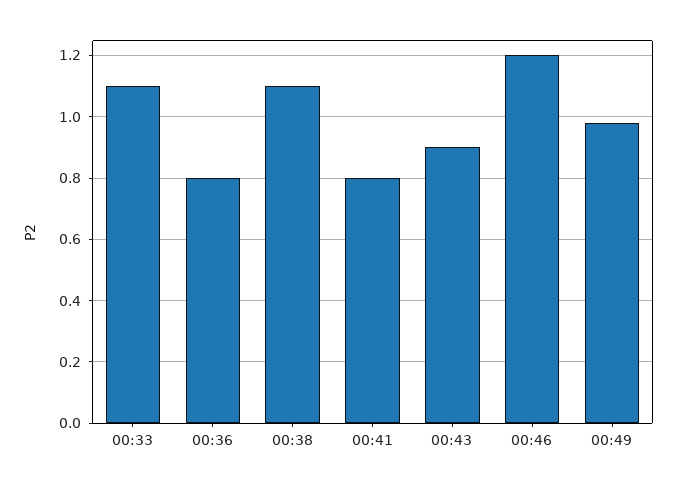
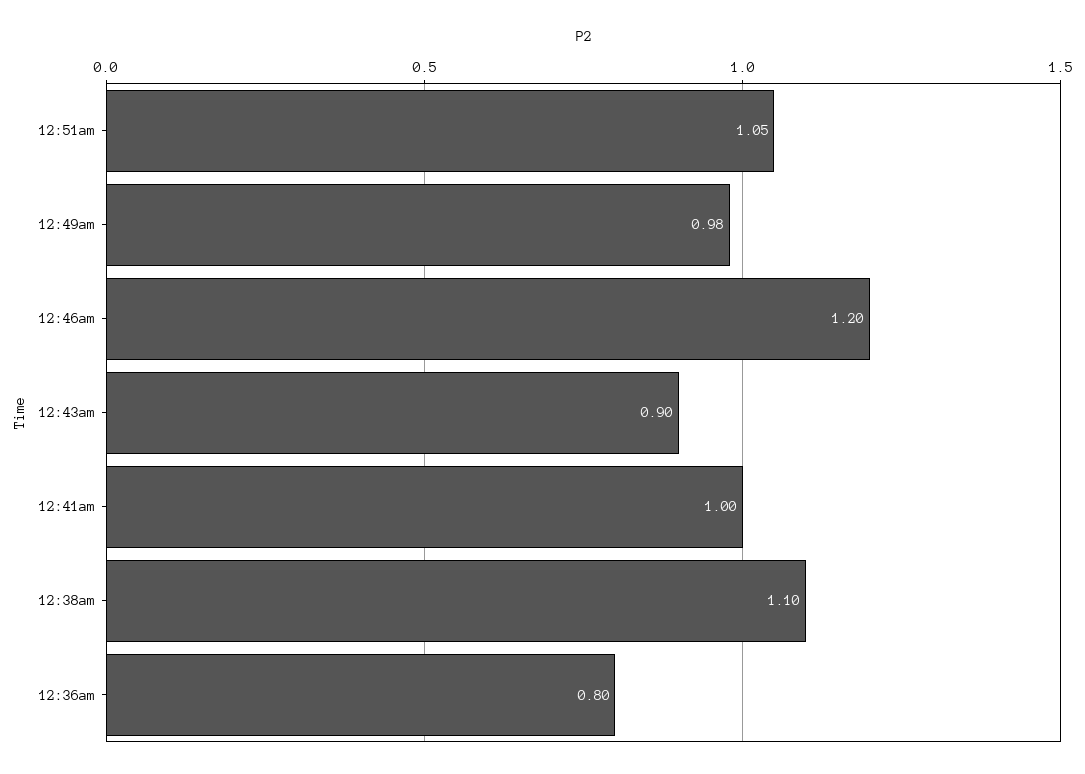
00:33: 1.1 -> none
00:41: 0.8 -> 1
12:51am: none -> 1.05

